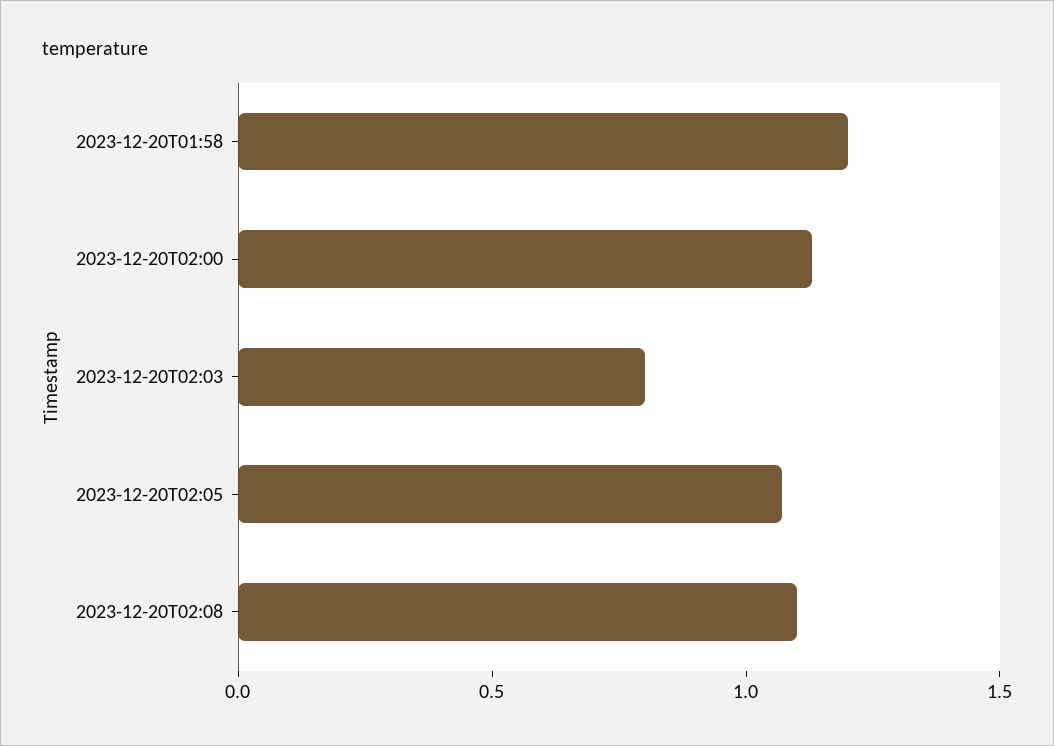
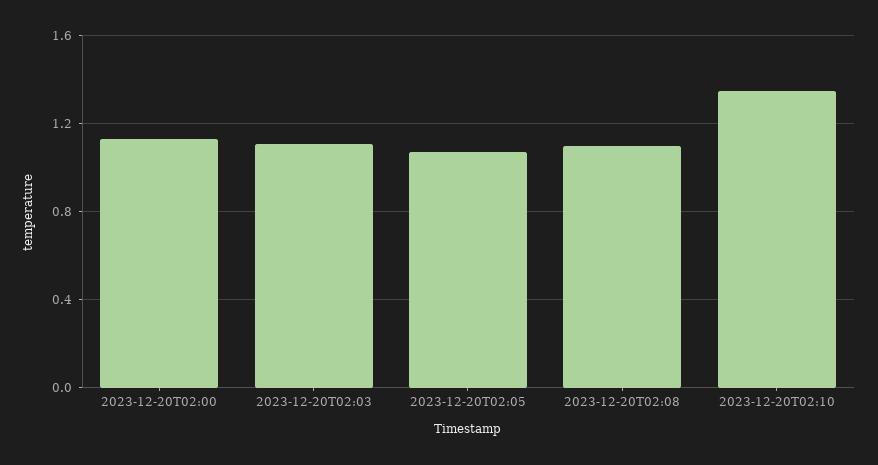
2023-12-20T01:58: 1.2 -> none
2023-12-20T02:03: 0.8 -> 1.1
2023-12-20T02:10: none -> 1.35

